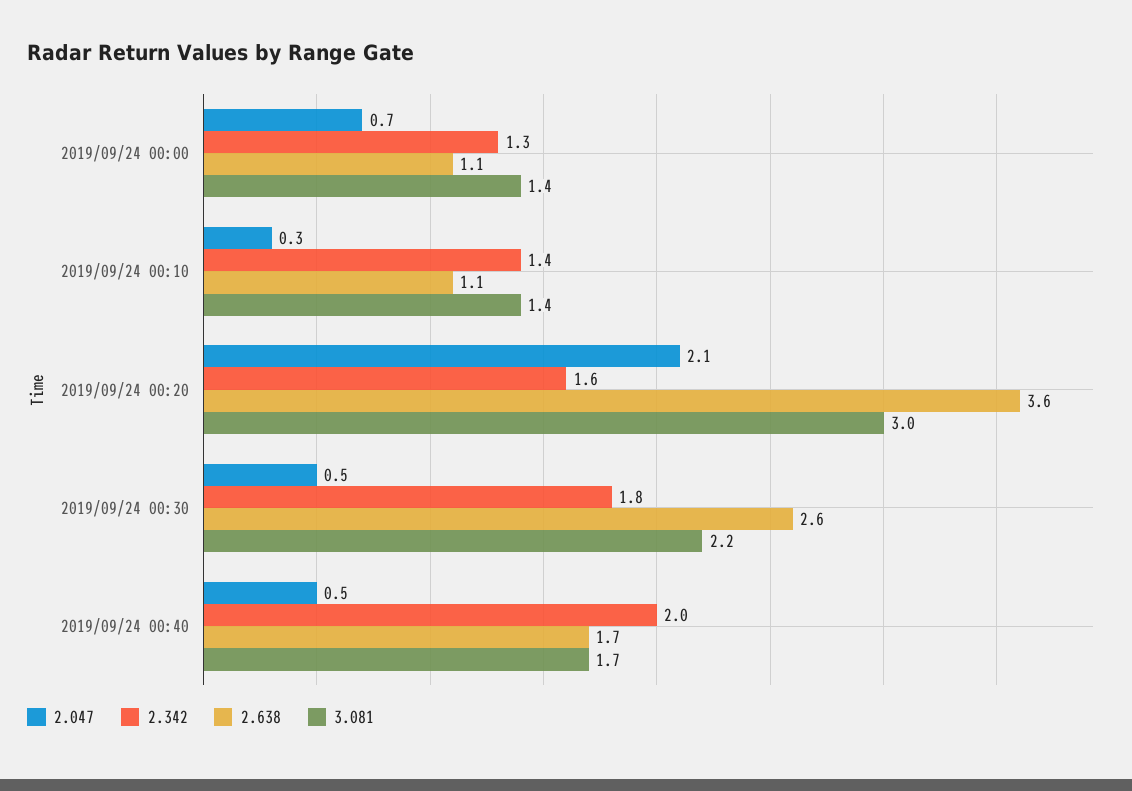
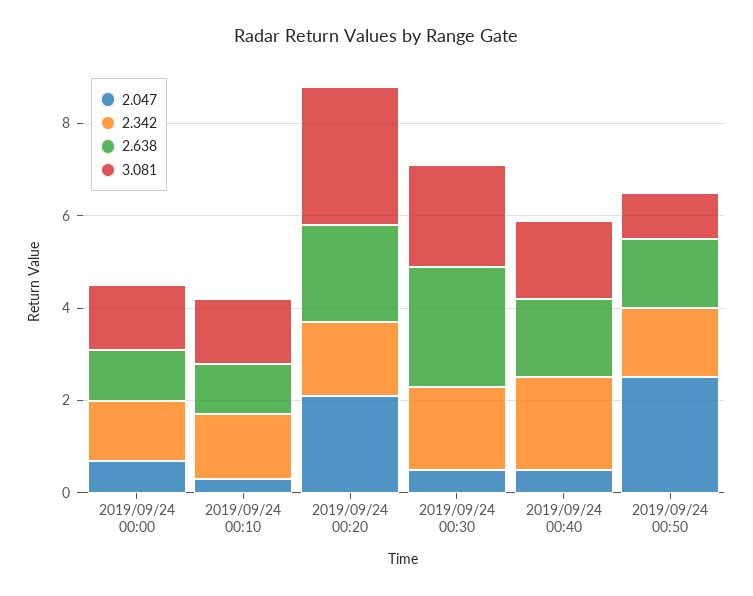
2.638, 2019/09/24 00:20: 3.6 -> 2
2.047, 2019/09/24 00:50: none -> 2.5
2.342, 2019/09/24 00:50: none -> 1.5
2.638, 2019/09/24 00:50: none -> 1.5
3.081, 2019/09/24 00:50: none -> 1

